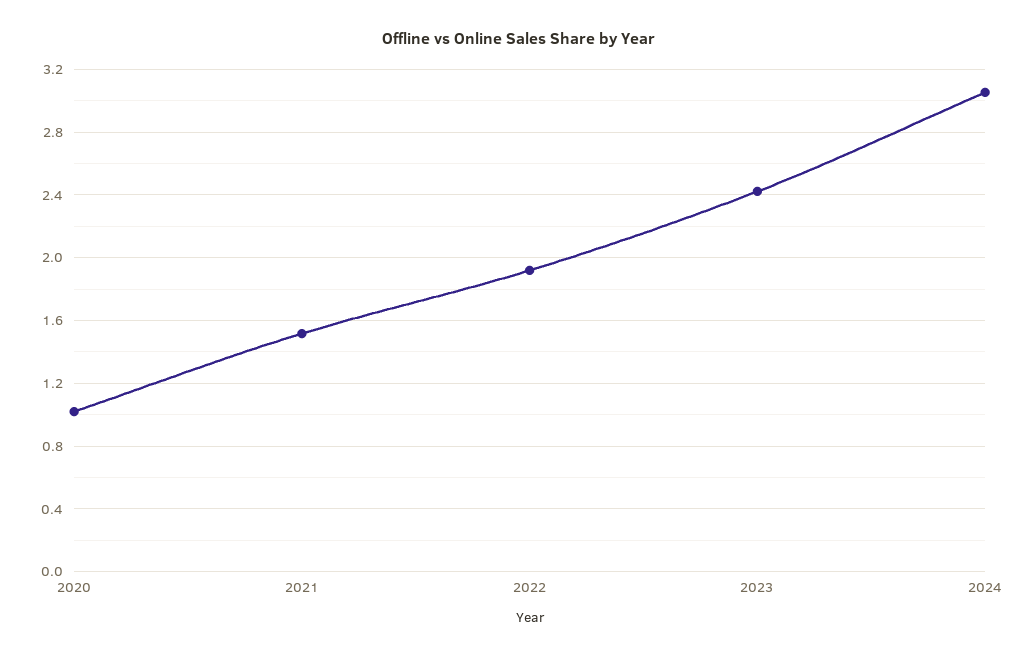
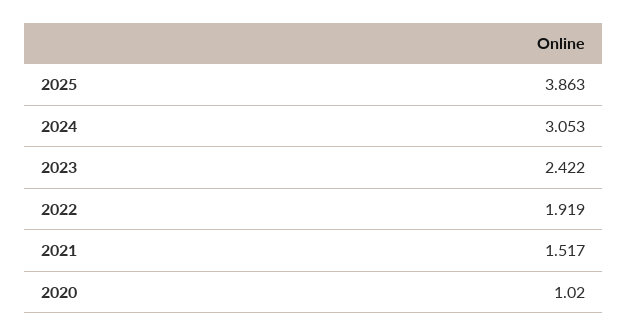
2025: none -> 3.863

